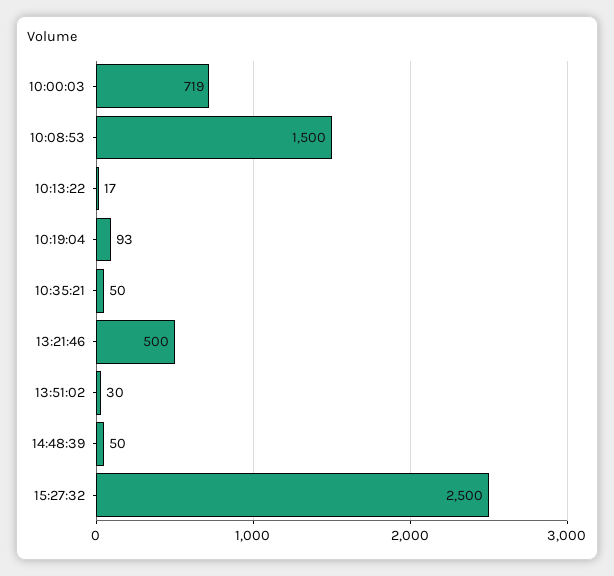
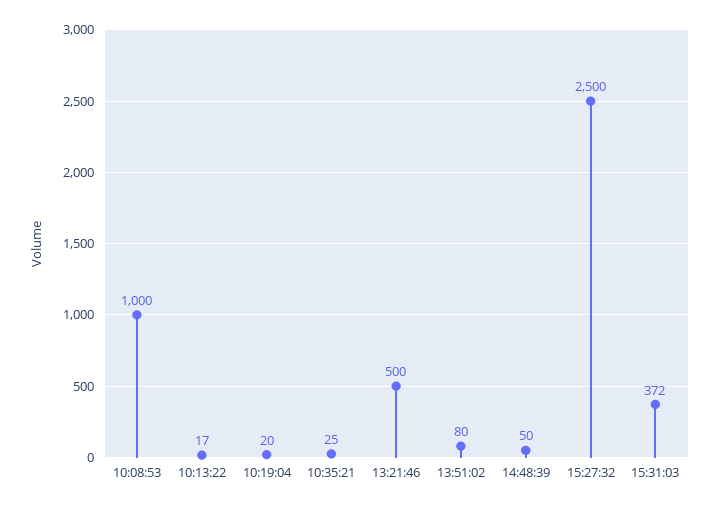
10:00:03: 719 -> none
10:08:53: 1500 -> 1000
10:19:04: 93 -> 20
10:35:21: 50 -> 25
13:51:02: 30 -> 80
15:31:03: none -> 372

